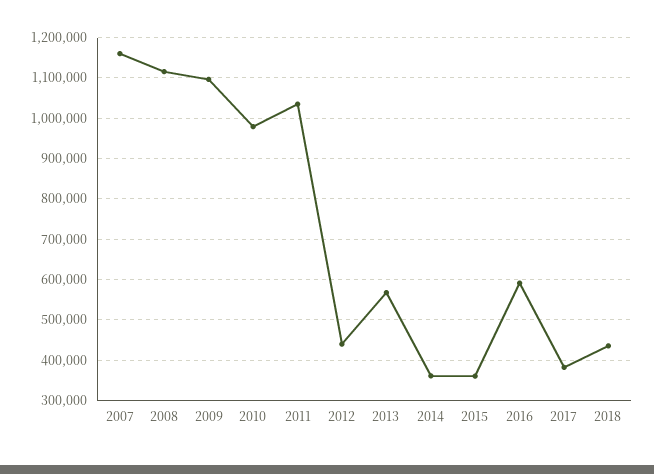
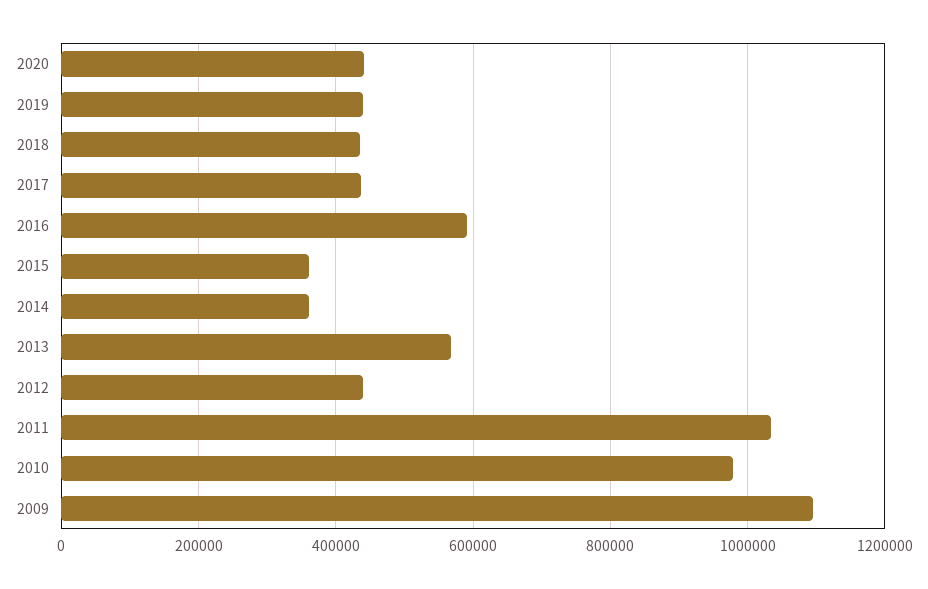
2007: 1160000 -> none
2008: 1120000 -> none
2017: 380000 -> 440000
2020: none -> 440000
2019: none -> 440000

